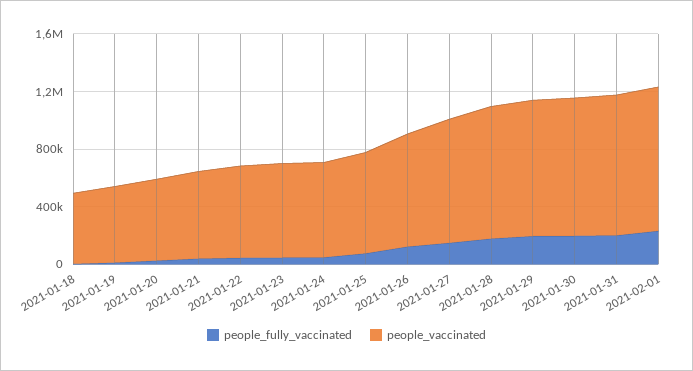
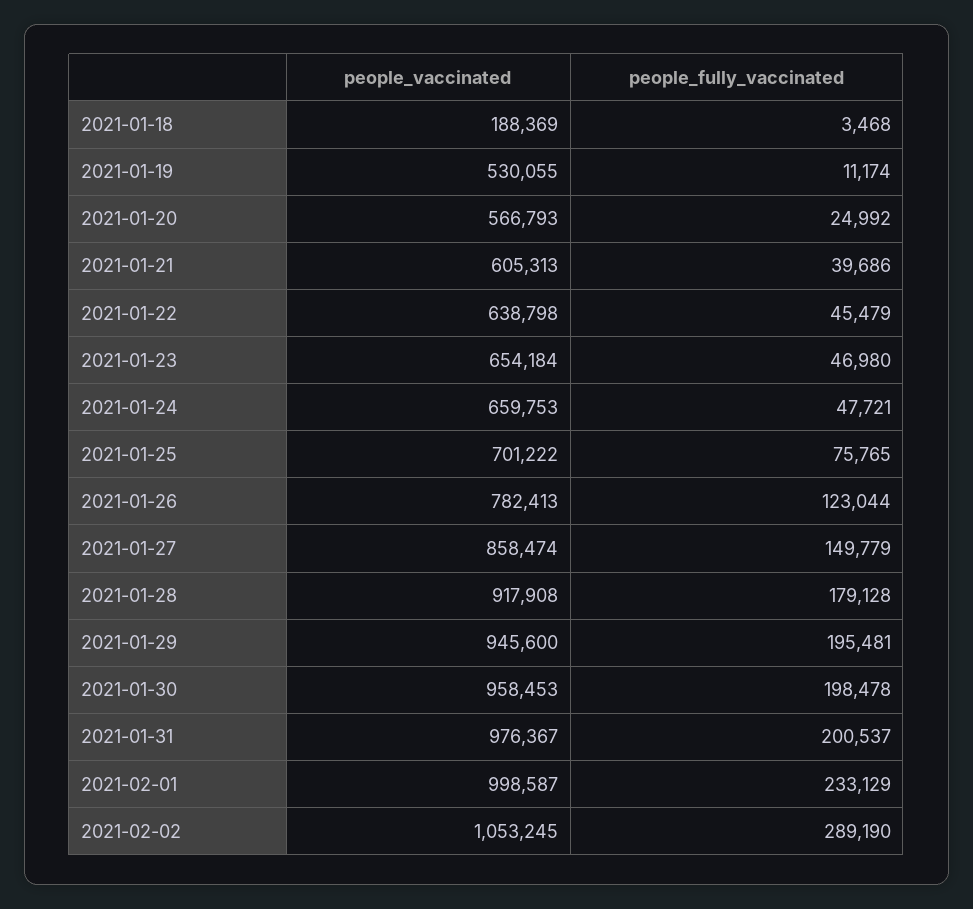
people_vaccinated, 2021-01-18: 500000 -> 188369
people_vaccinated, 2021-02-02: none -> 1053245
people_fully_vaccinated, 2021-02-02: none -> 289190

